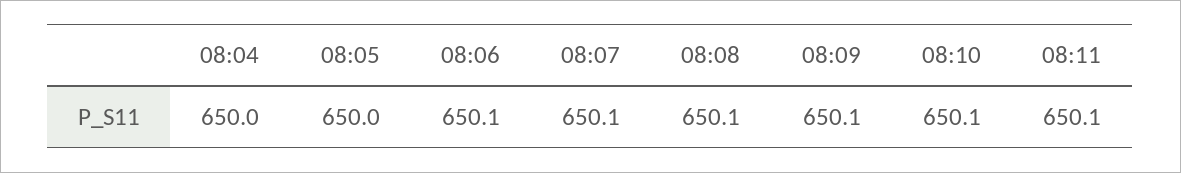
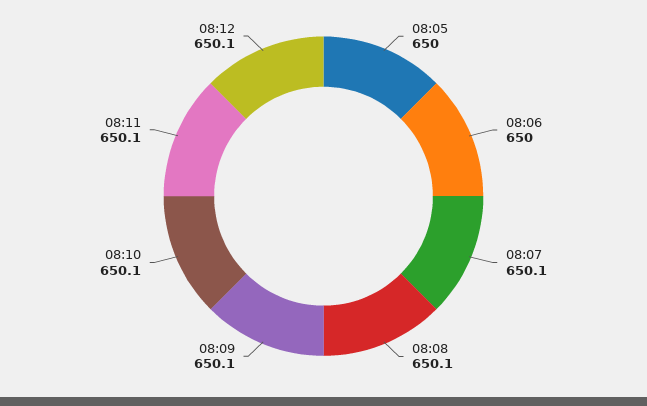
08:04: 650 -> none
08:06: 650.1 -> 650
08:12: none -> 650.1

